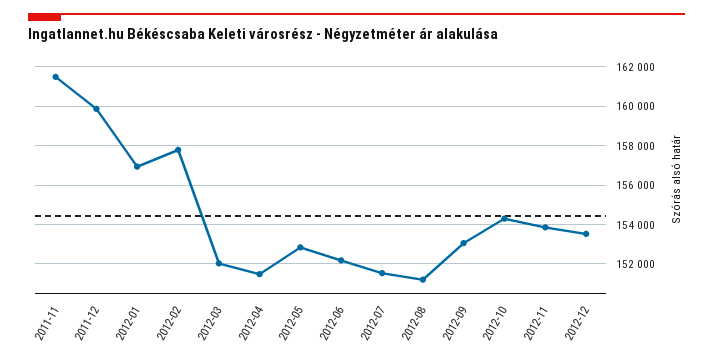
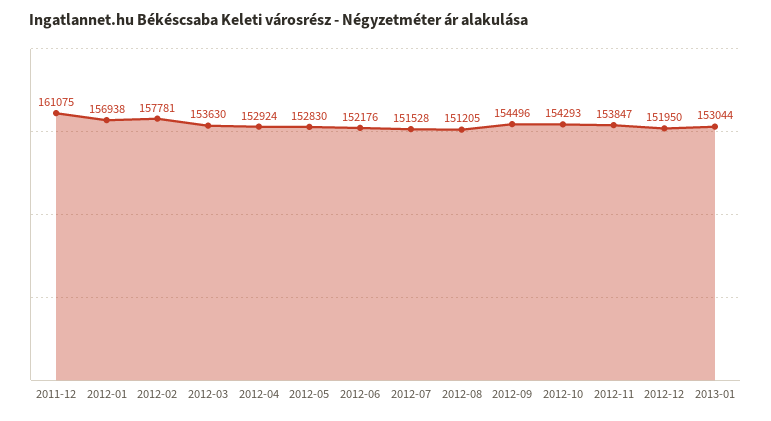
2011-11: 161500 -> none
2011-12: 160000 -> 161075
2012-03: 152000 -> 153630
2012-04: 151500 -> 152924
2012-09: 153000 -> 154496
2012-12: 153500 -> 151950
2013-01: none -> 153044

